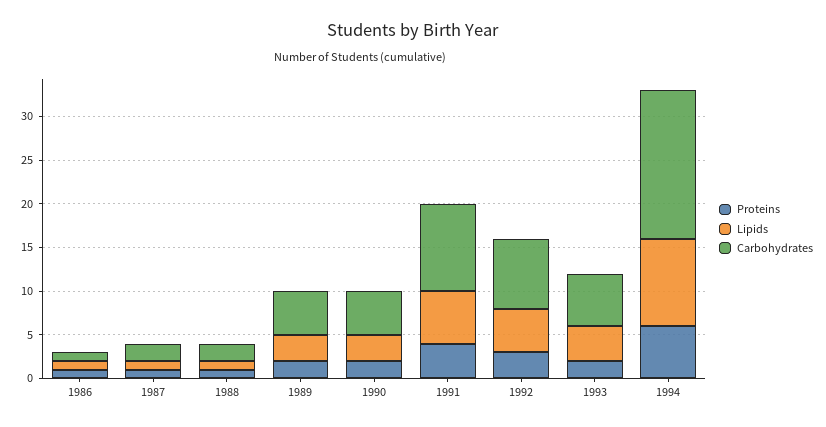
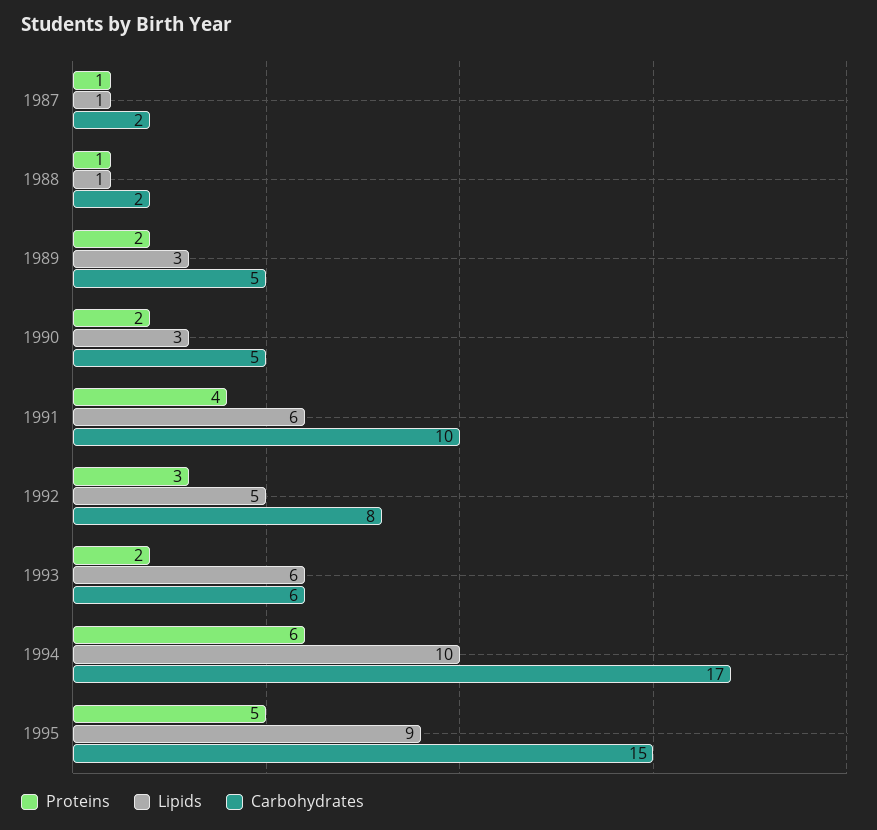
Proteins, 1986: 1 -> none
Lipids, 1986: 1 -> none
Carbohydrates, 1986: 1 -> none
Lipids, 1993: 4 -> 6
Proteins, 1995: none -> 5
Lipids, 1995: none -> 9
Carbohydrates, 1995: none -> 15

